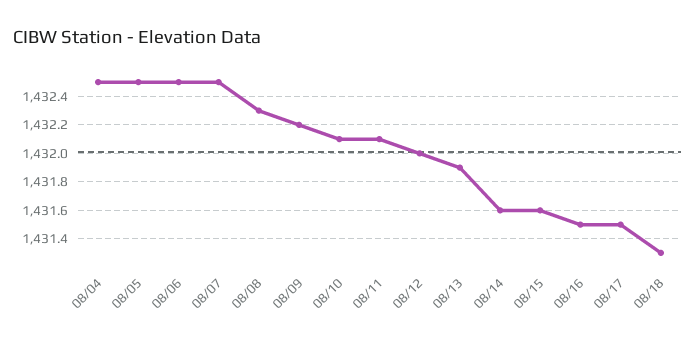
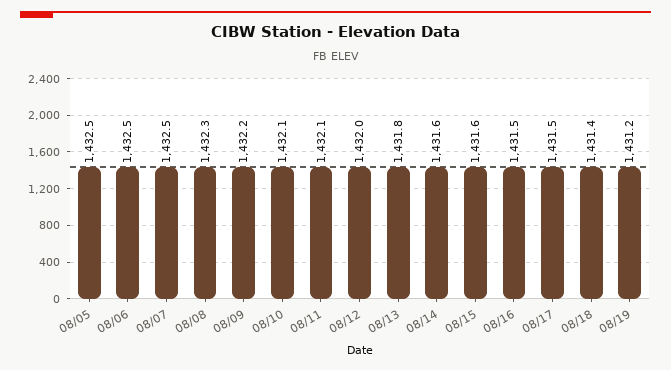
08/04: 1432.5 -> none
08/13: 1431.9 -> 1431.8
08/18: 1431.3 -> 1431.4
08/19: none -> 1431.2

